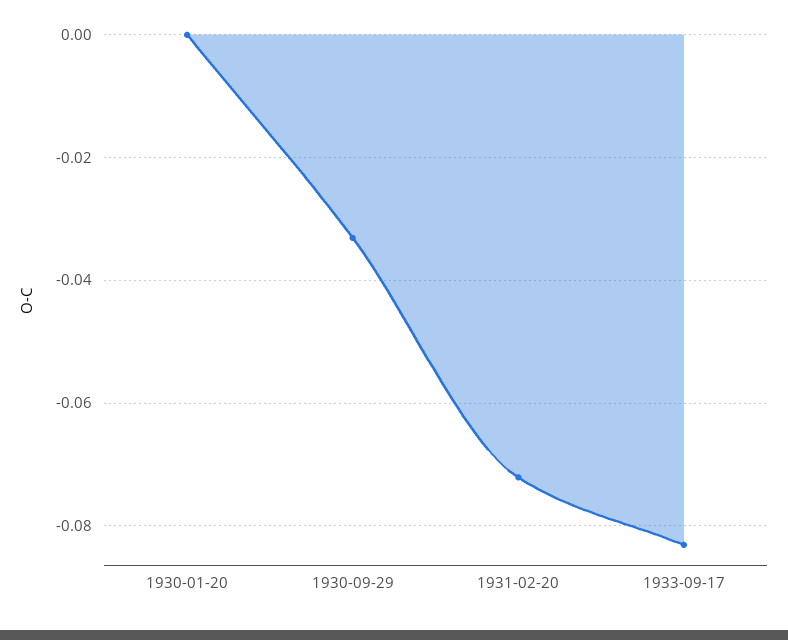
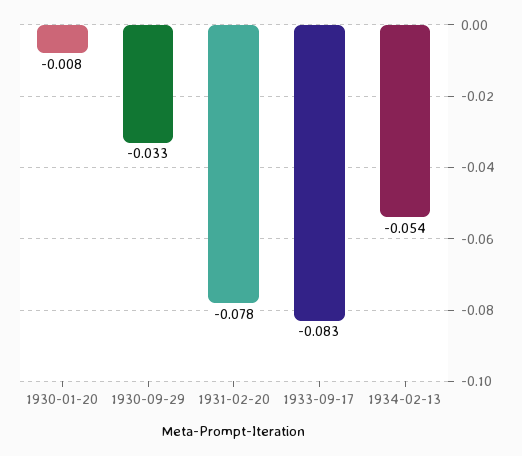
1930-01-20: 0 -> -0.008
1931-02-20: -0.072 -> -0.078
1934-02-13: none -> -0.054

